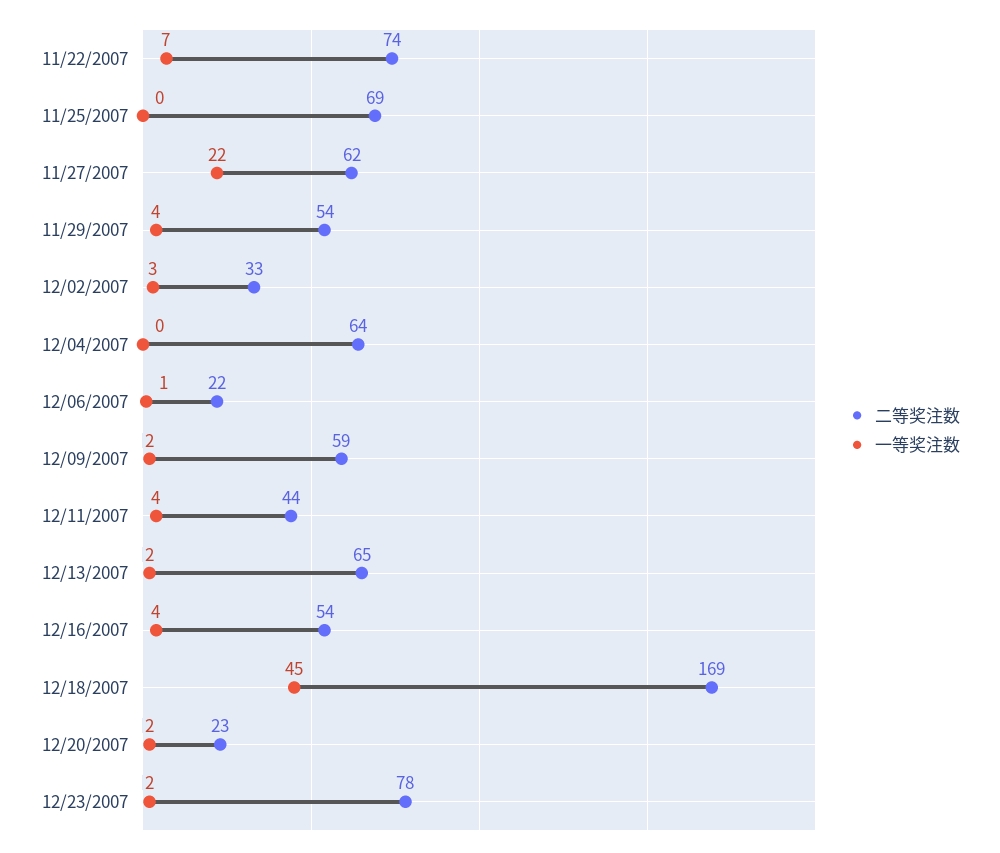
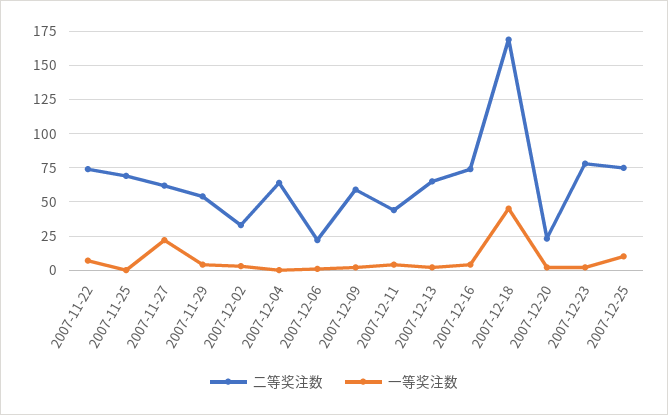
二等奖注数, 12/16/2007: 54 -> 75
二等奖注数, 2007-12-25: none -> 75
一等奖注数, 2007-12-25: none -> 10

